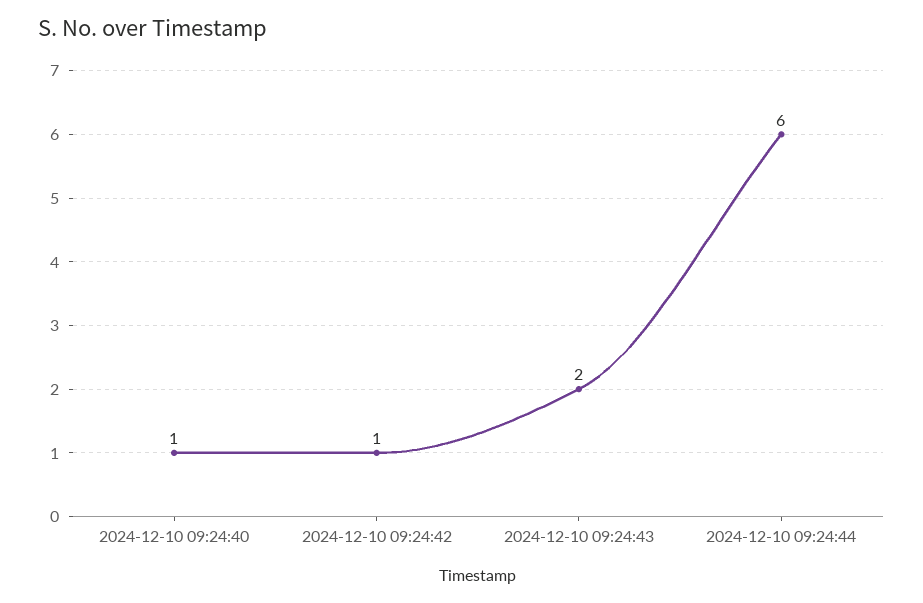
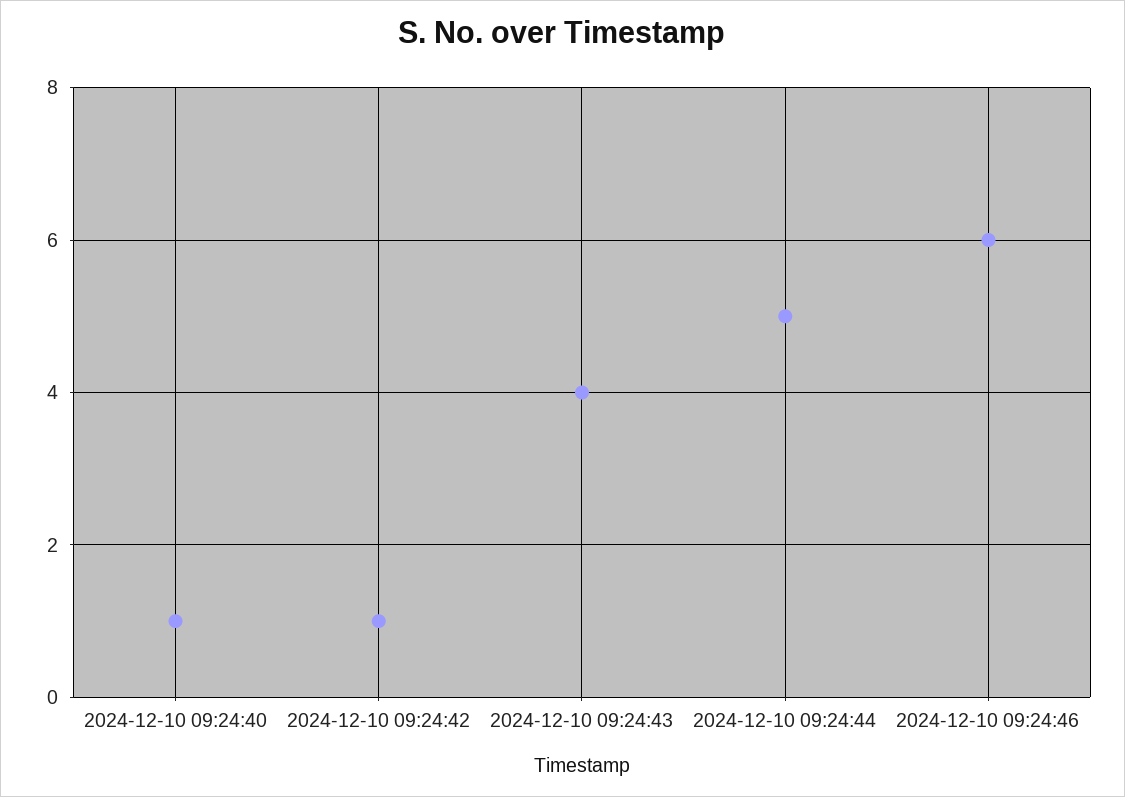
2024-12-10 09:24:43: 2 -> 4
2024-12-10 09:24:44: 6 -> 5
2024-12-10 09:24:46: none -> 6

